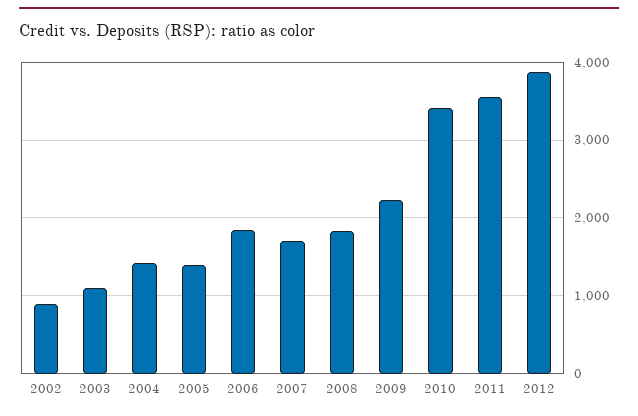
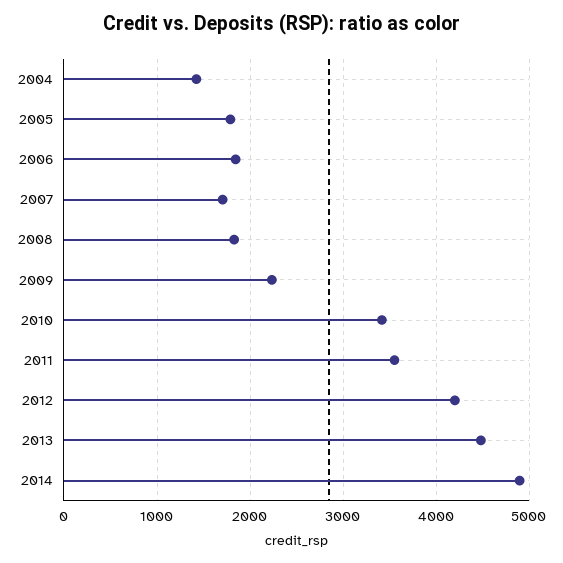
2002: 900 -> none
2003: 1100 -> none
2005: 1400 -> 1800
2012: 3900 -> 4200
2013: none -> 4500
2014: none -> 4900

